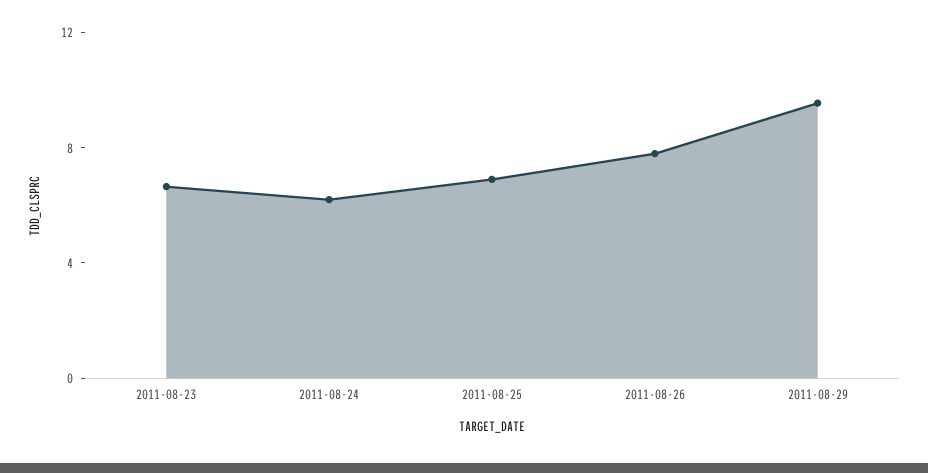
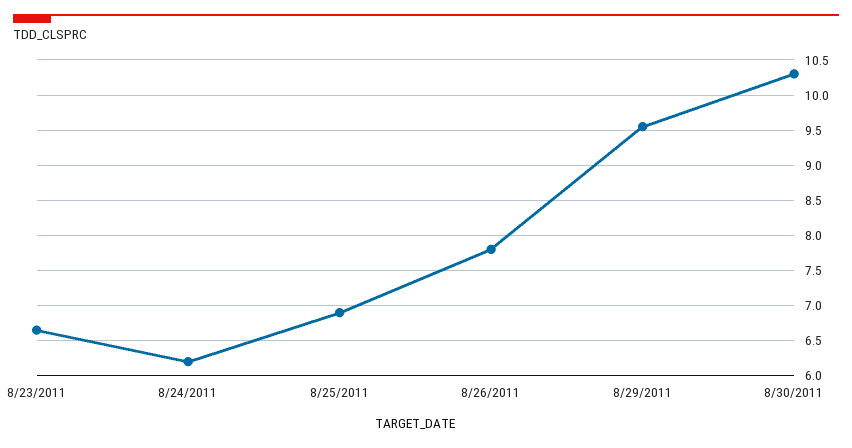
8/30/2011: none -> 10.3

